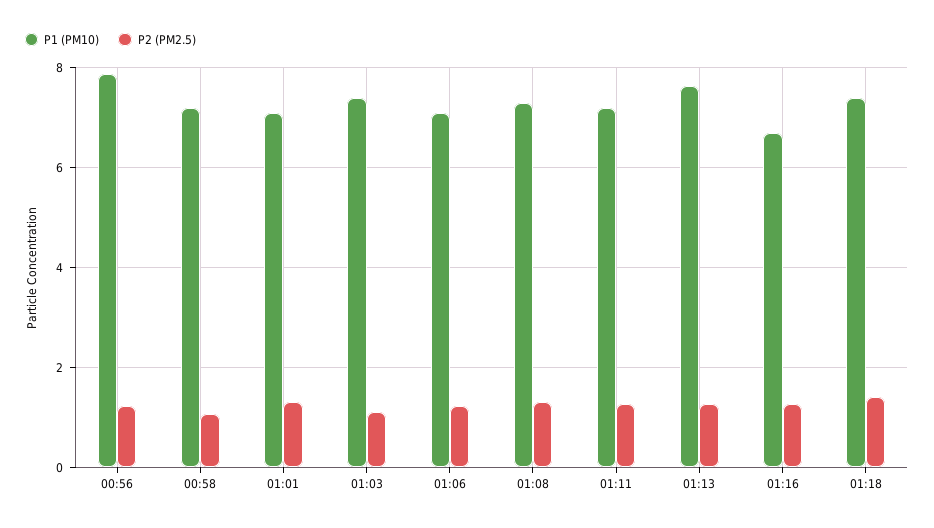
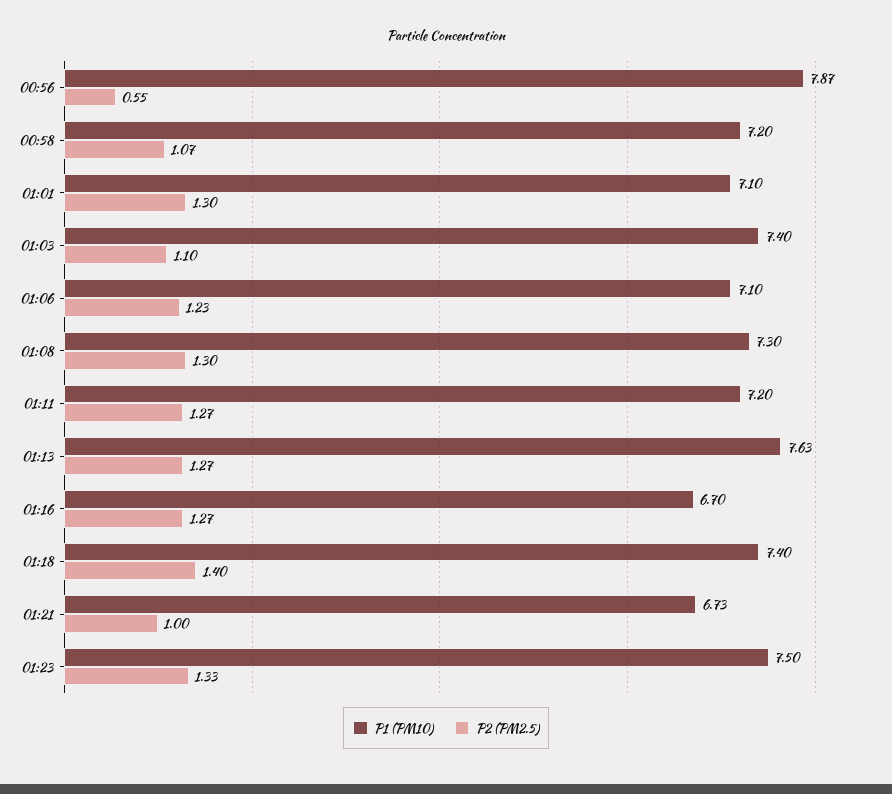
P2 (PM2.5), 00:56: 1.2 -> 0.55
P1 (PM10), 01:21: none -> 6.73
P2 (PM2.5), 01:21: none -> 1
P1 (PM10), 01:23: none -> 7.5
P2 (PM2.5), 01:23: none -> 1.33

